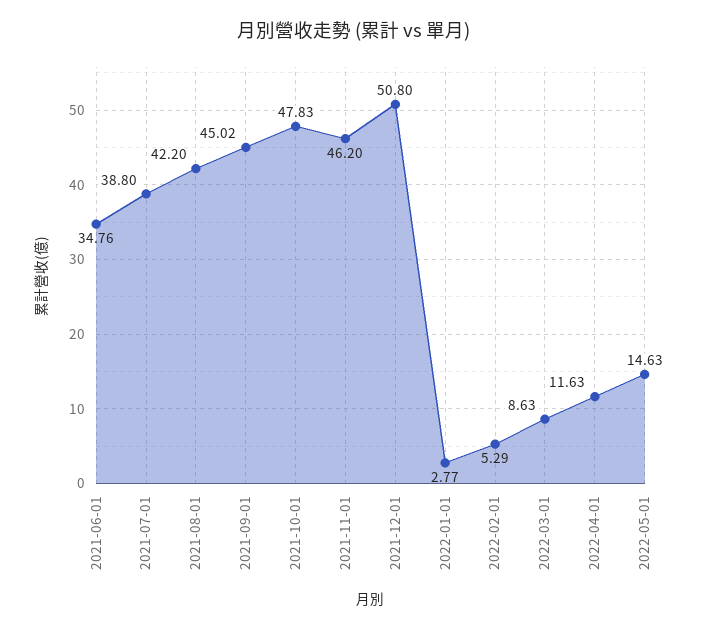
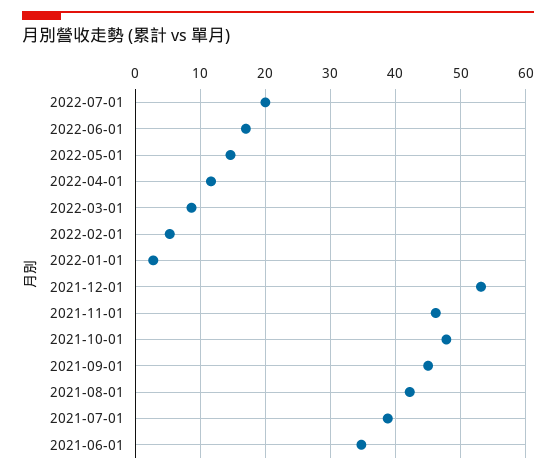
2021-12-01: 50.8 -> 53
2022-07-01: none -> 20
2022-06-01: none -> 17

